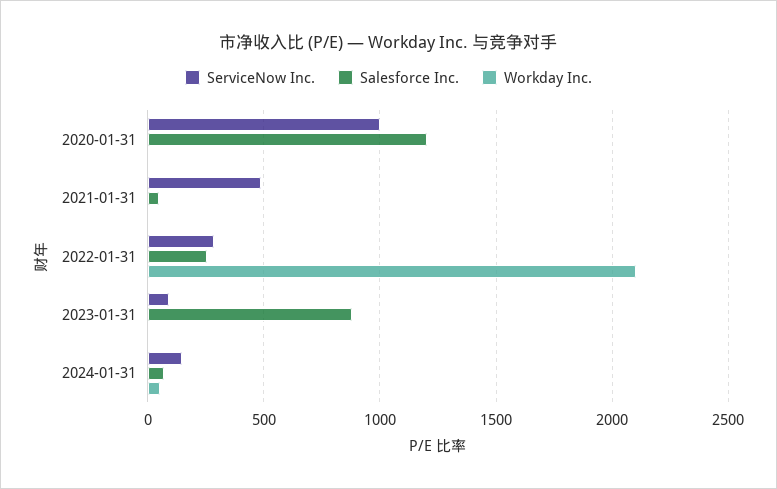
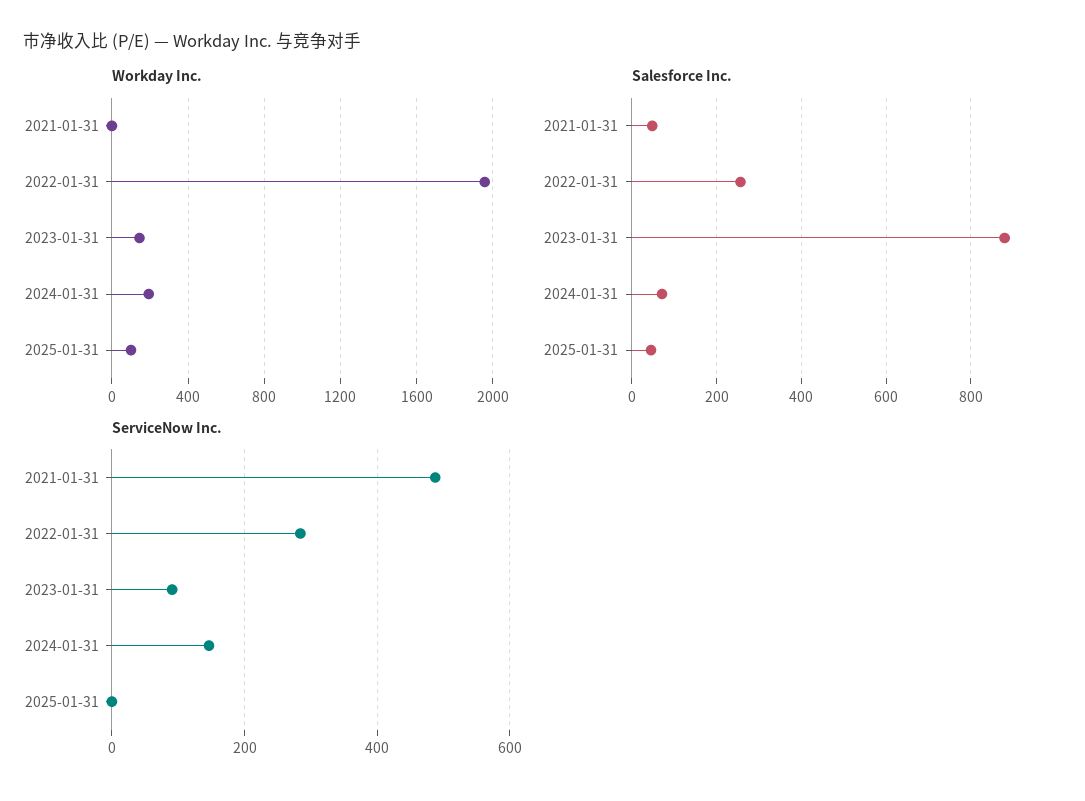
ServiceNow Inc., 2020-01-31: 1000 -> none
Salesforce Inc., 2020-01-31: 1200 -> none
Workday Inc., 2020-01-31: 0 -> none
Workday Inc., 2022-01-31: 2100 -> 1950
Workday Inc., 2023-01-31: 0 -> 150
Workday Inc., 2024-01-31: 50 -> 200
Workday Inc., 2025-01-31: none -> 100
Salesforce Inc., 2025-01-31: none -> 40
ServiceNow Inc., 2025-01-31: none -> 0

